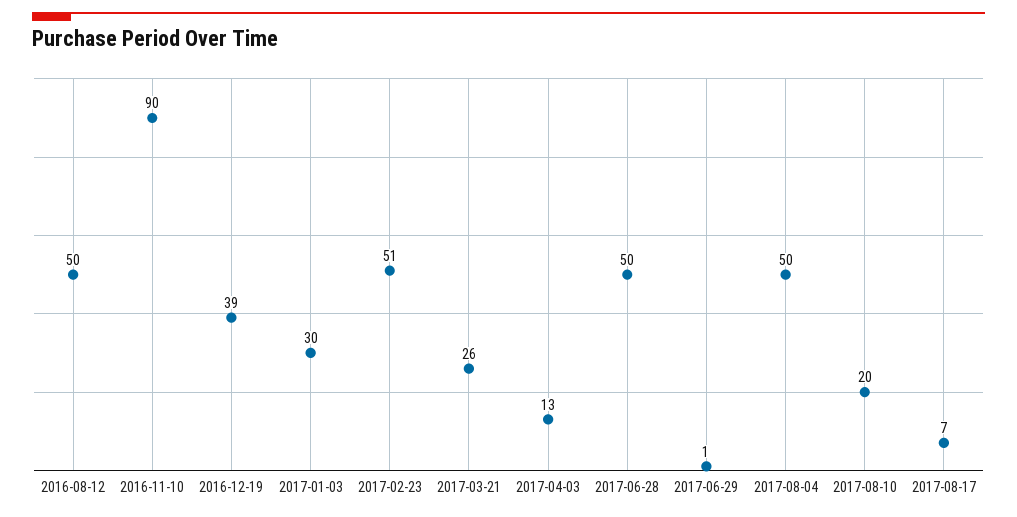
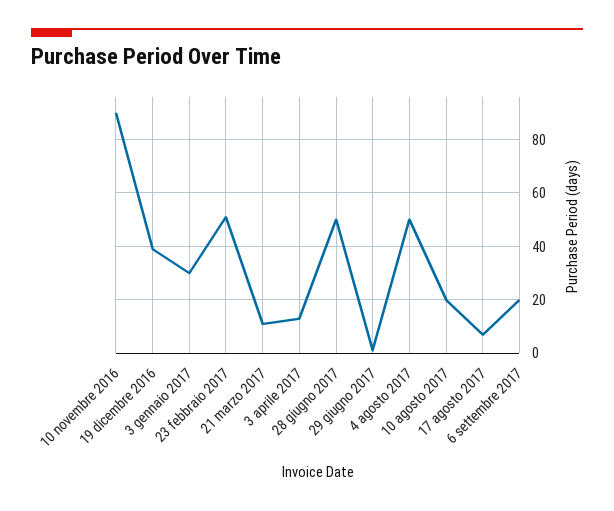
2016-08-12: 50 -> none
2017-03-21: 26 -> 10
6 settembre 2017: none -> 20

